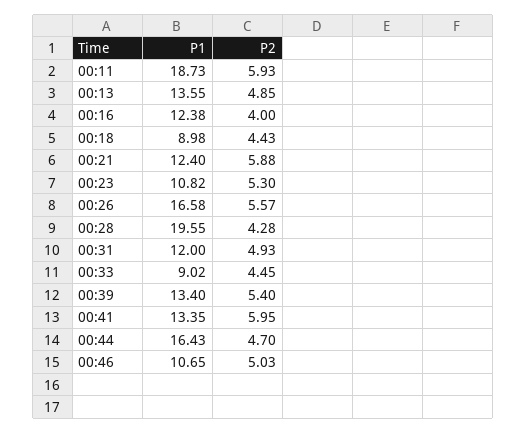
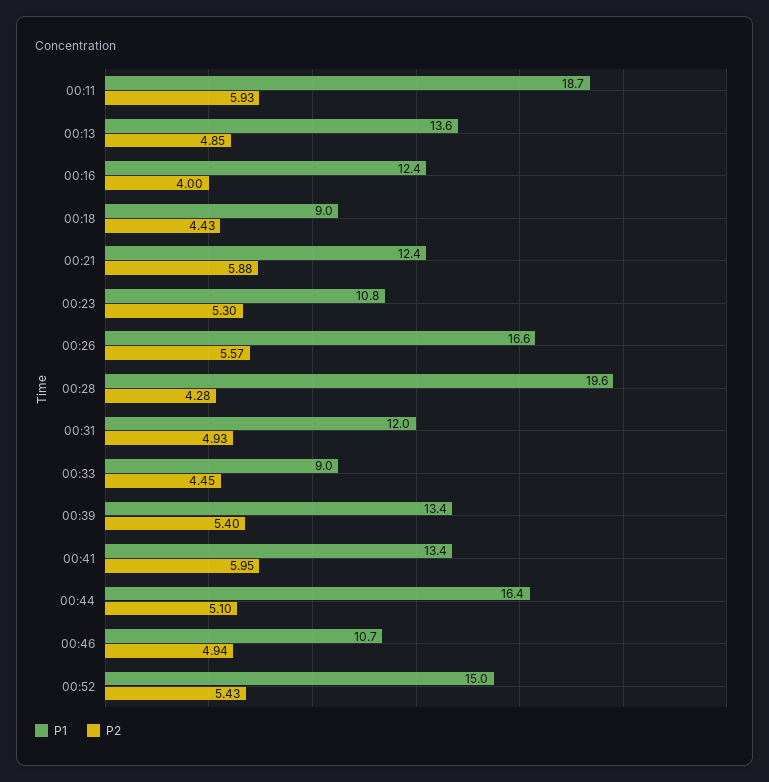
P2, 00:44: 4.7 -> 5.1
P2, 00:46: 5.03 -> 4.94
P1, 00:52: none -> 15
P2, 00:52: none -> 5.43

